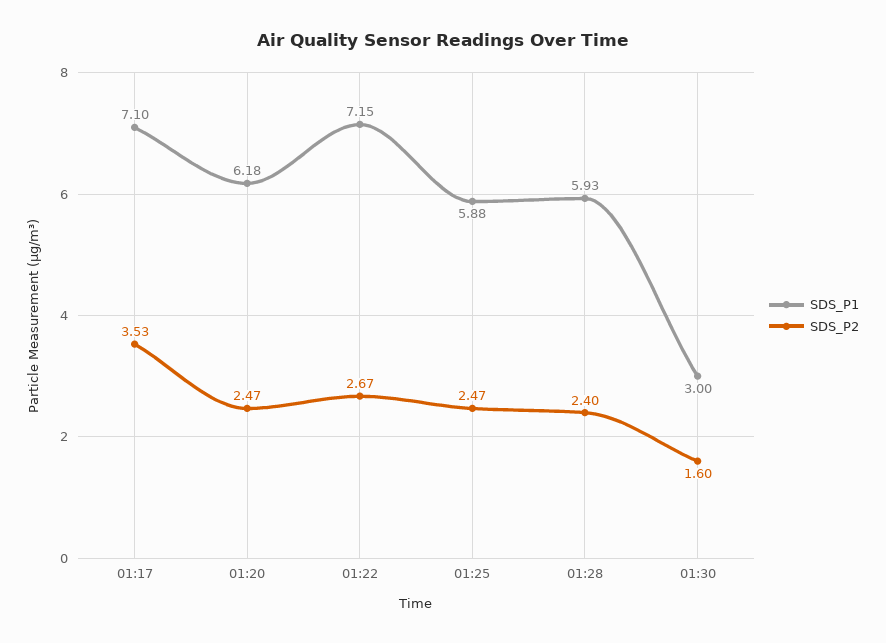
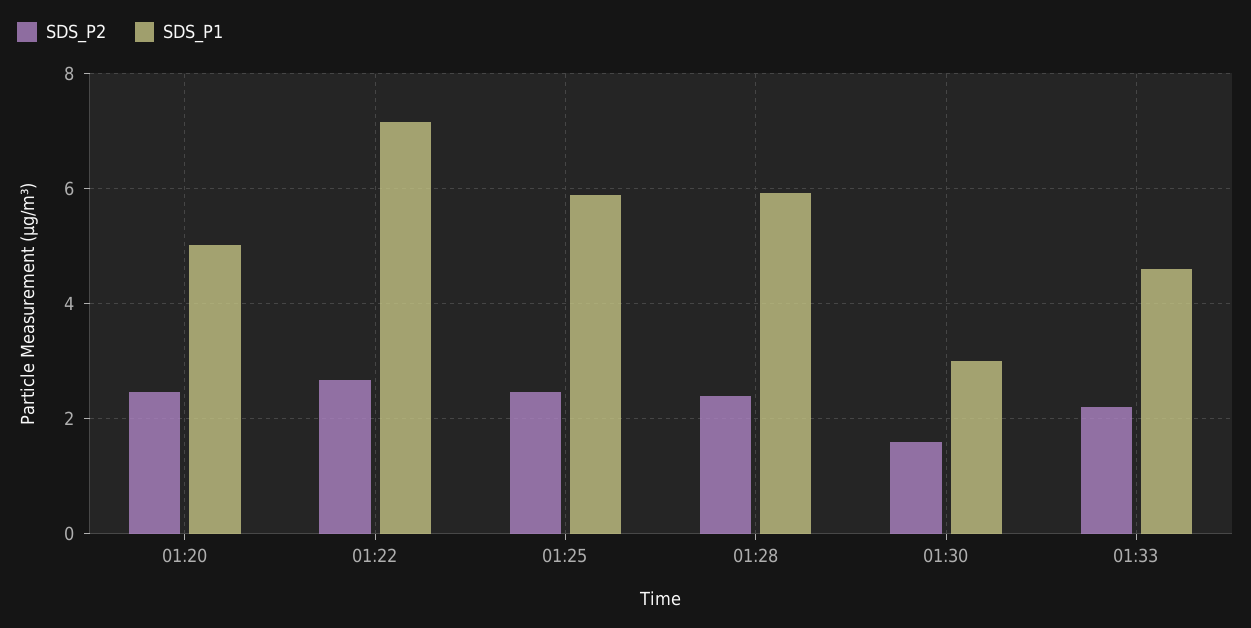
SDS_P1, 01:17: 7.1 -> none
SDS_P2, 01:17: 3.53 -> none
SDS_P1, 01:20: 6.18 -> 5
SDS_P2, 01:33: none -> 2.2
SDS_P1, 01:33: none -> 4.6

